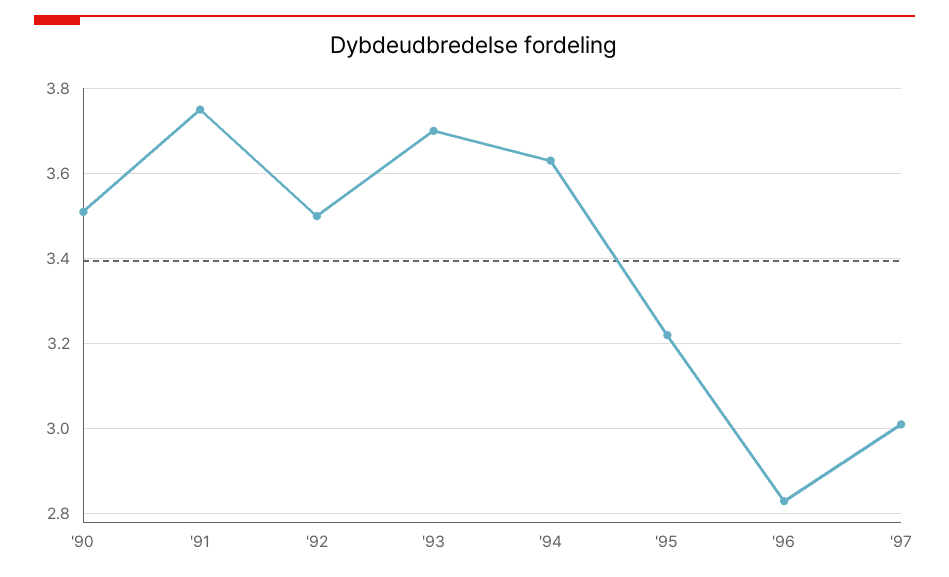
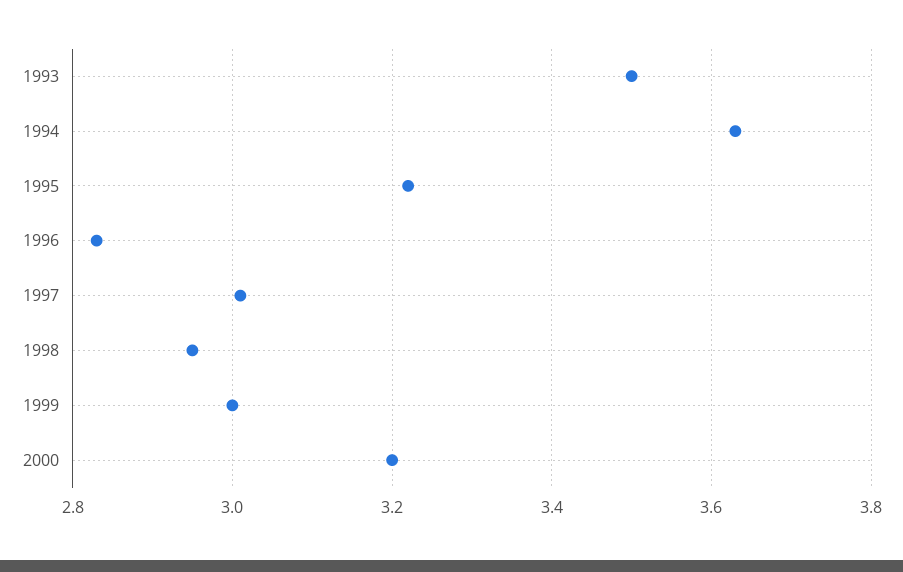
'90: 3.5 -> none
'91: 3.75 -> none
'92: 3.5 -> none
'93: 3.7 -> 3.5
1998: none -> 2.95
1999: none -> 3
2000: none -> 3.2

